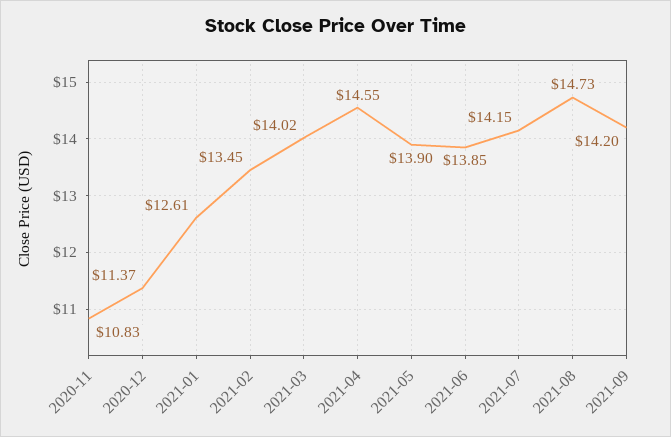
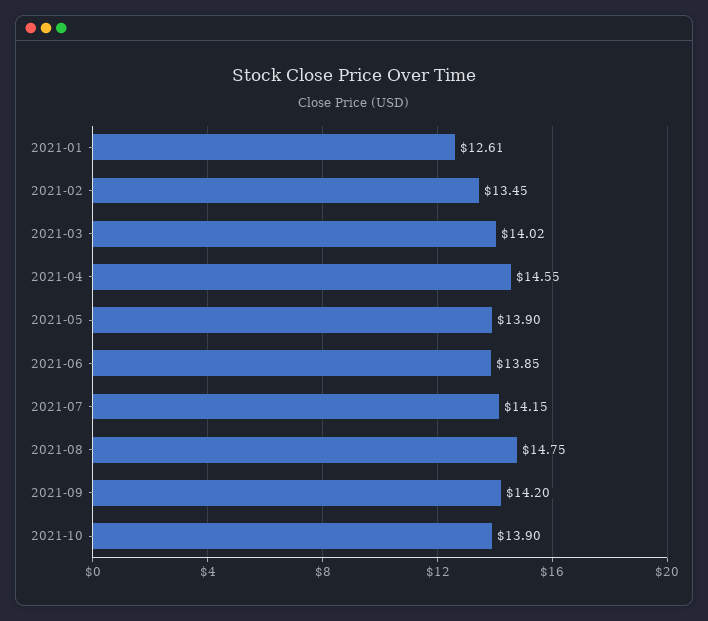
2020-11: 10.83 -> none
2020-12: 11.37 -> none
2021-08: 14.73 -> 14.75
2021-10: none -> 13.9

